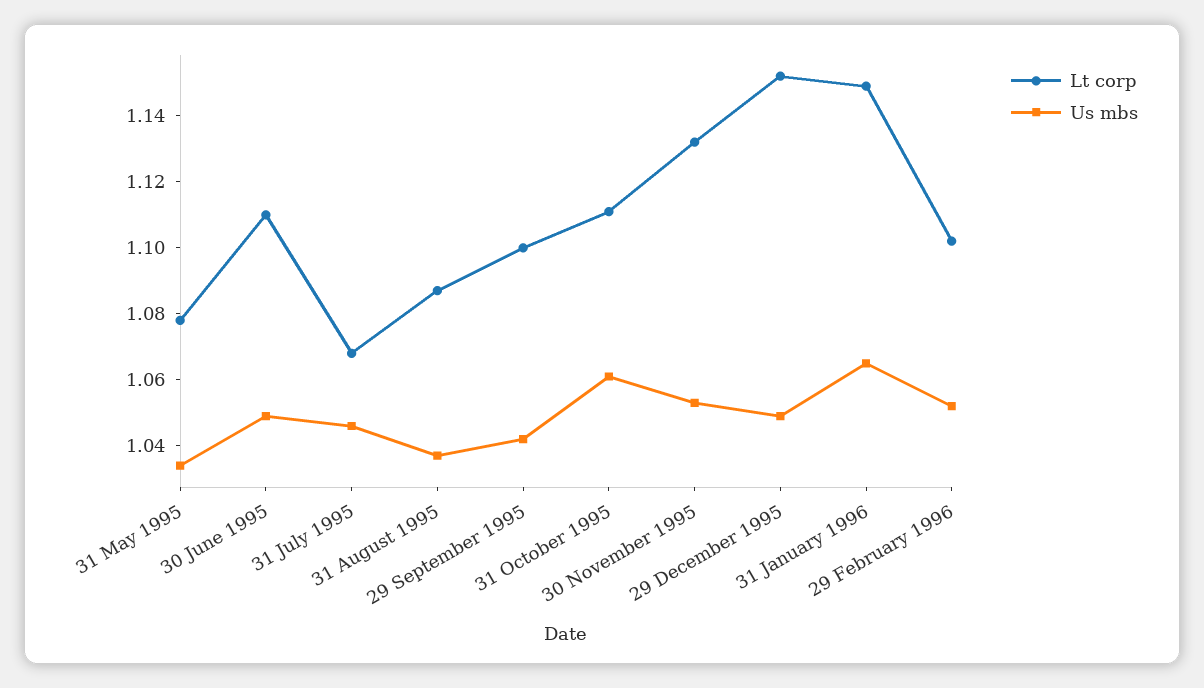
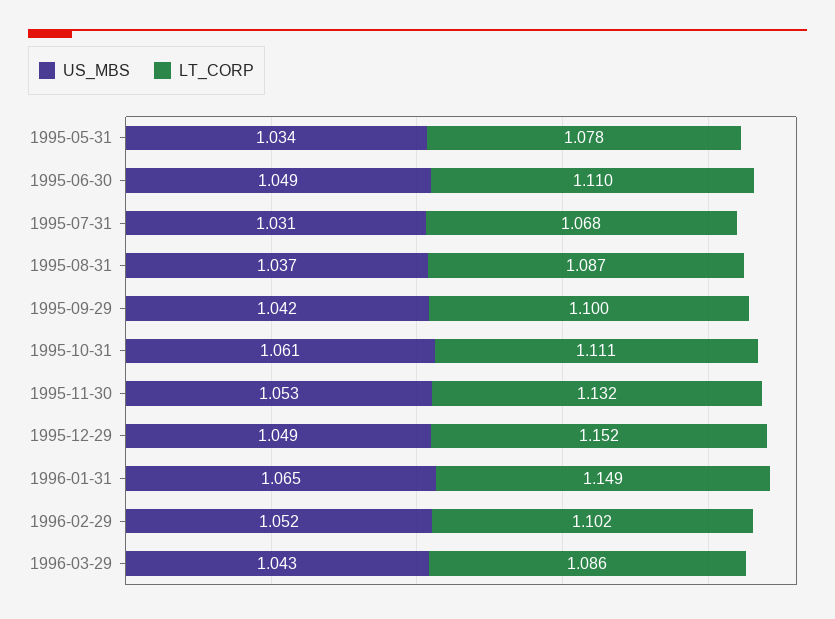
Us mbs, 31 July 1995: 1.045 -> 1.031
Us mbs, 1996-03-29: none -> 1.043
Lt corp, 1996-03-29: none -> 1.086

